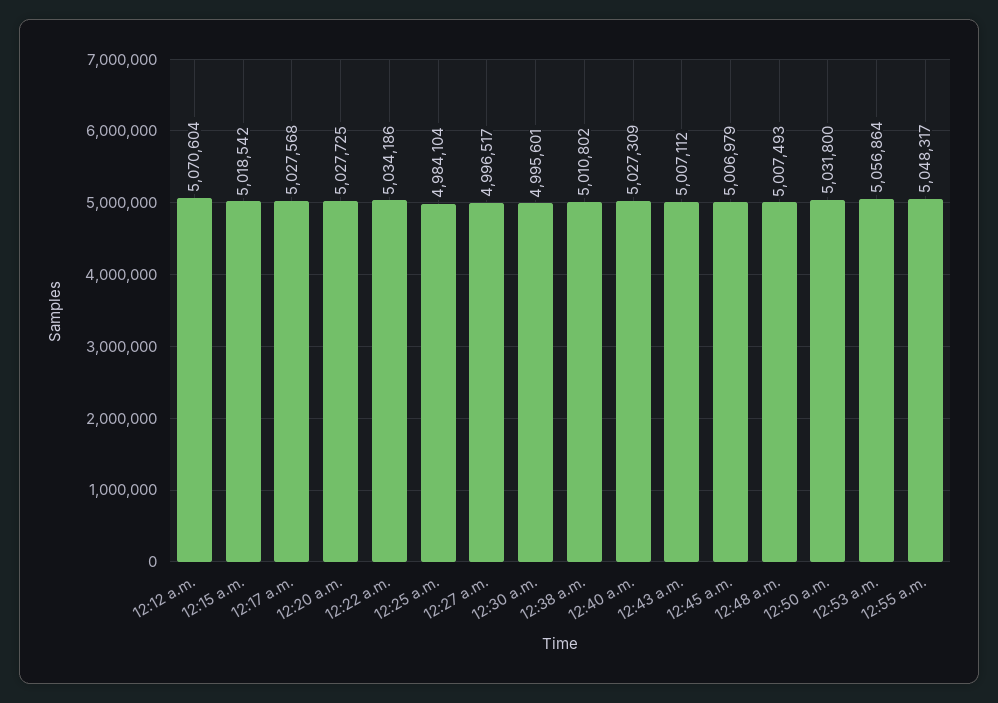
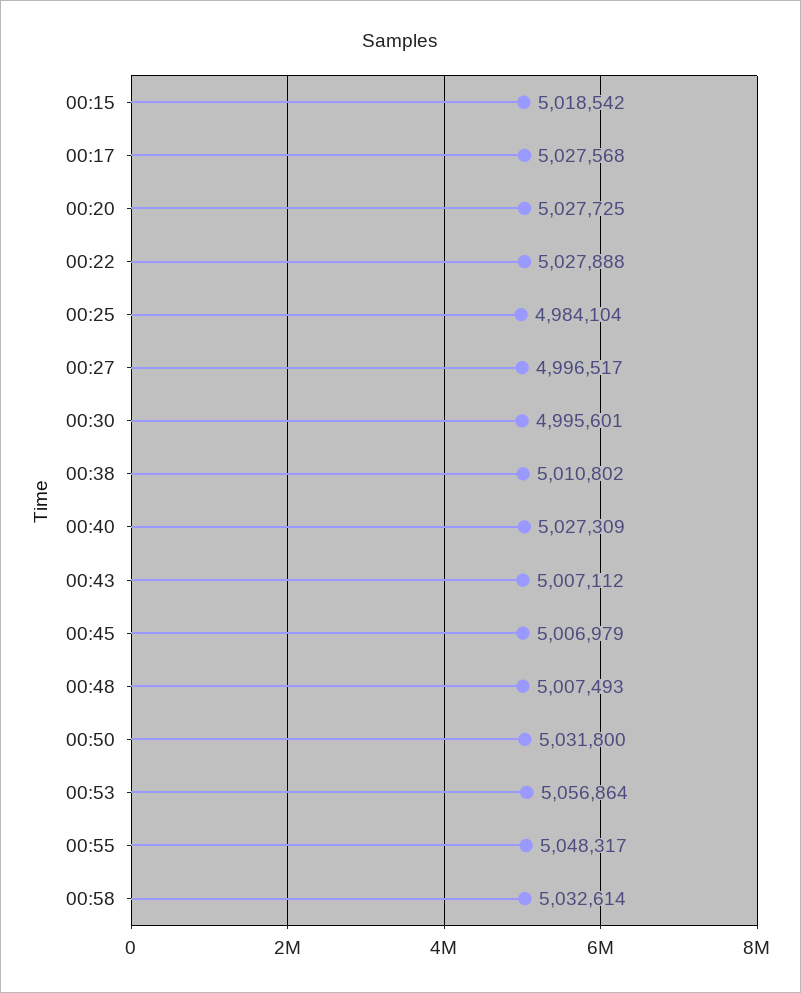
12:12 a.m.: 5070604 -> none
12:22 a.m.: 5034186 -> 5027888
00:58: none -> 5032614

